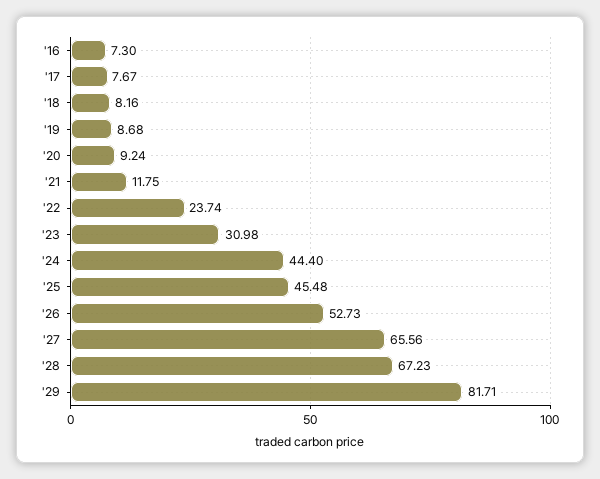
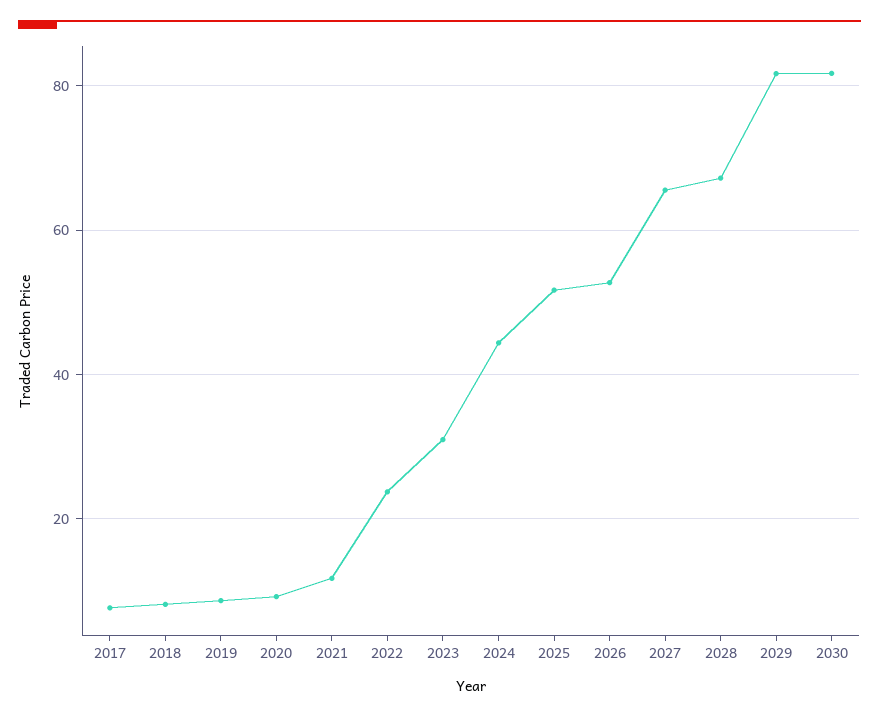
'16: 7.3 -> none
'25: 45.48 -> 52
2030: none -> 82

